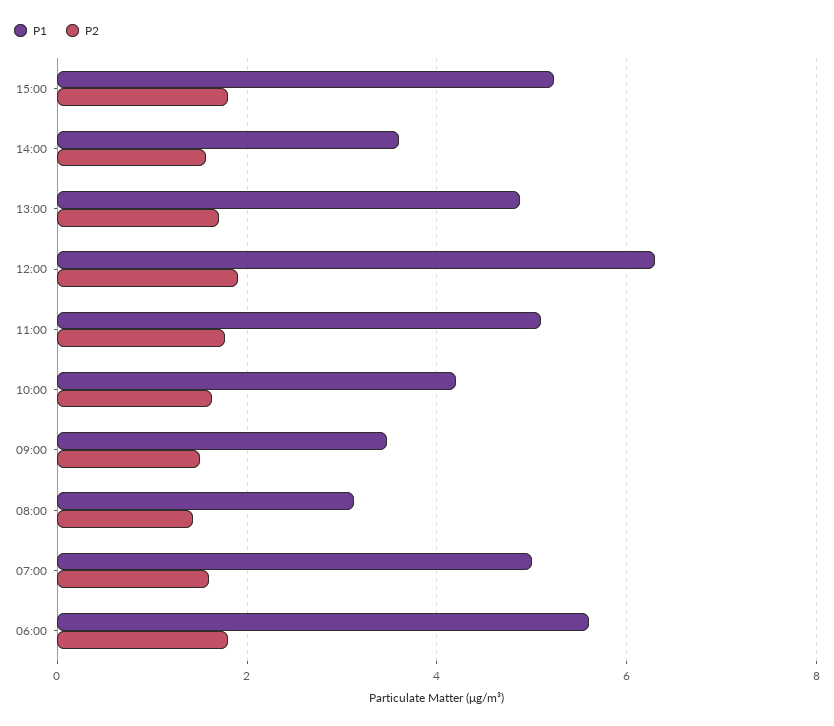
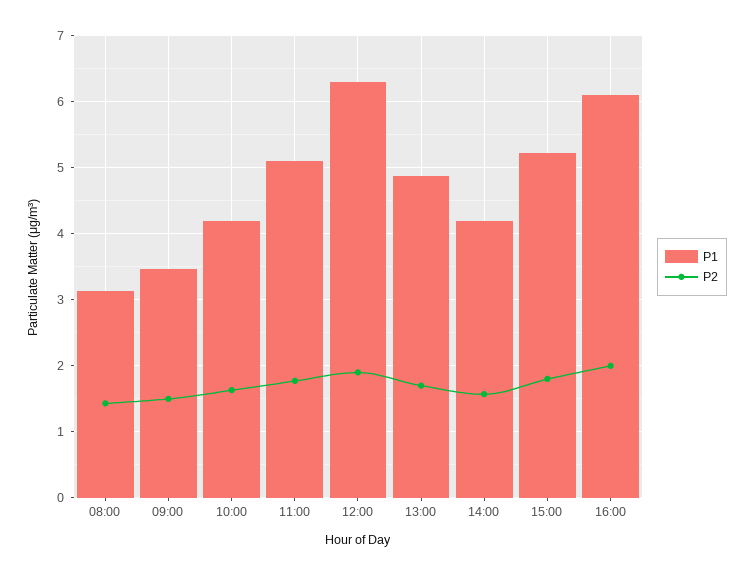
P1, 14:00: 3.6 -> 4.2
P1, 07:00: 5 -> none
P2, 07:00: 1.6 -> none
P1, 06:00: 5.6 -> none
P2, 06:00: 1.8 -> none
P1, 16:00: none -> 6.1
P2, 16:00: none -> 2

